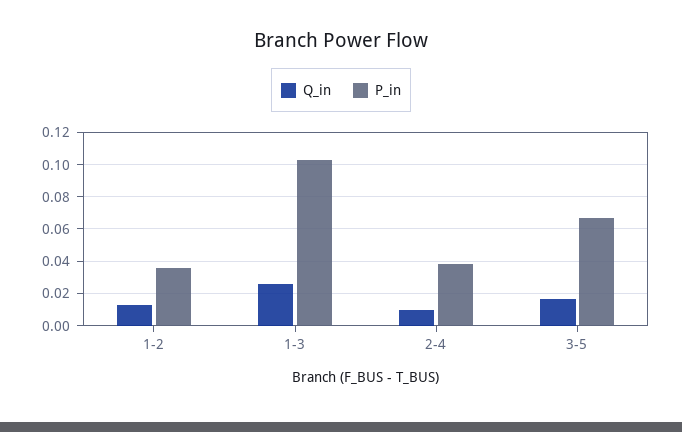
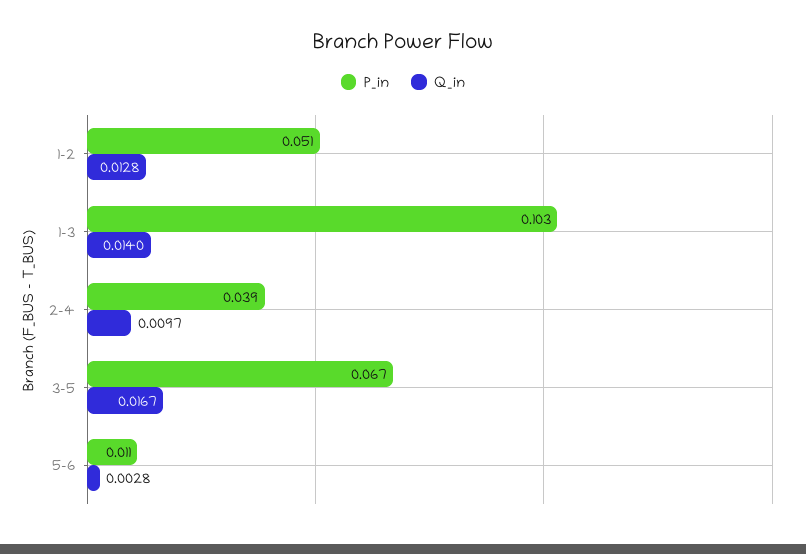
P_in, 1-2: 0.035 -> 0.051
Q_in, 1-3: 0.025 -> 0.014
P_in, 5-6: none -> 0.011
Q_in, 5-6: none -> 0.0028

